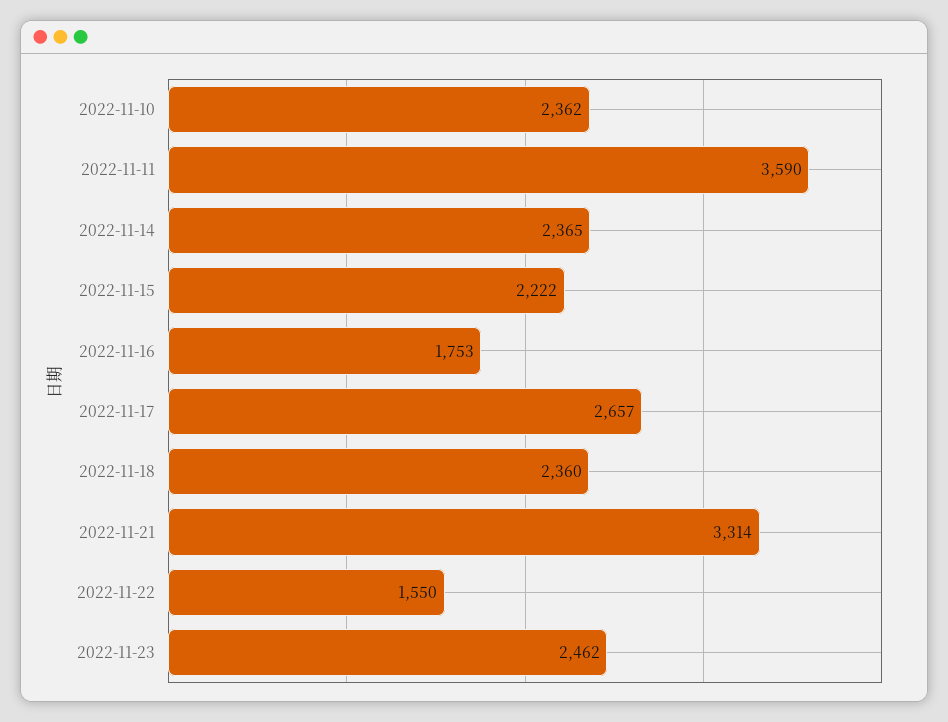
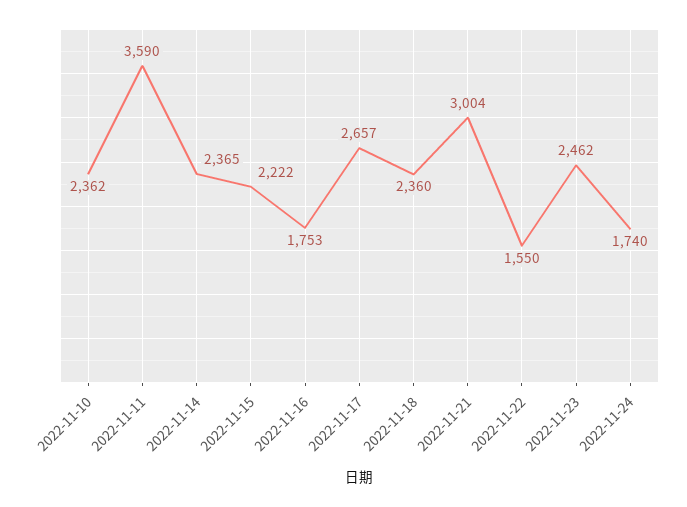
2022-11-21: 3314 -> 3004
2022-11-24: none -> 1740

